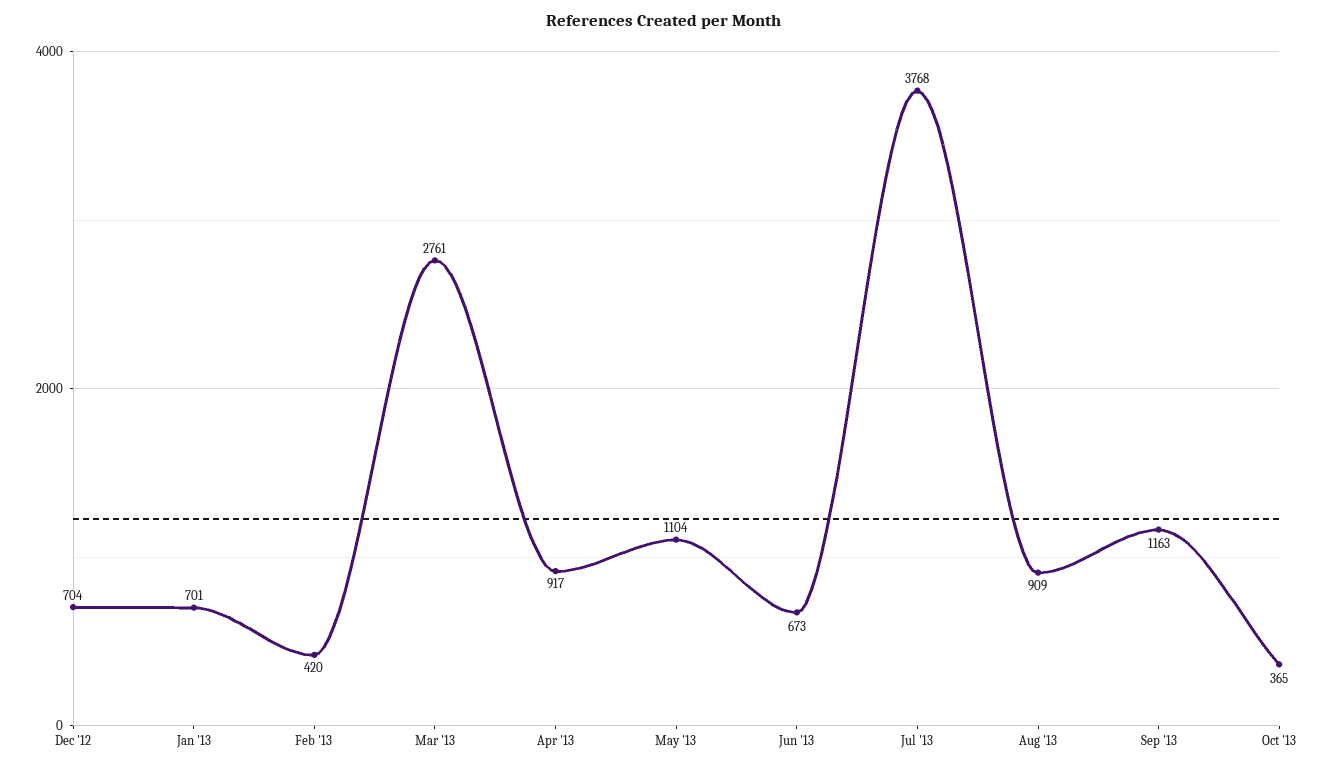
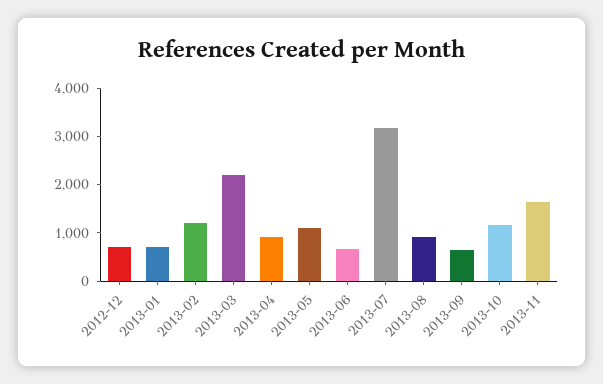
Feb '13: 420 -> 1200
Mar '13: 2761 -> 2200
Jul '13: 3768 -> 3200
Sep '13: 1163 -> 600
Oct '13: 365 -> 1200
2013-11: none -> 1600

